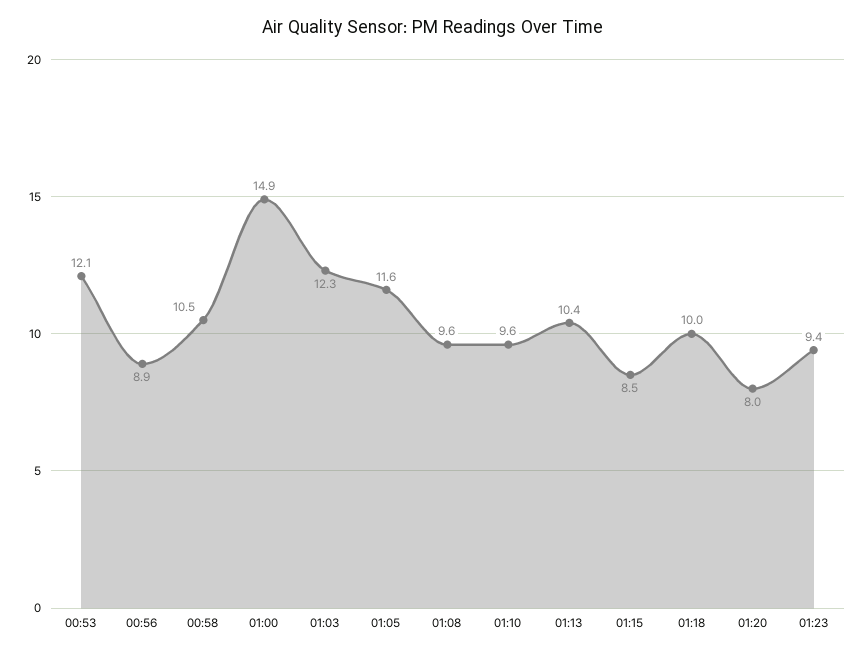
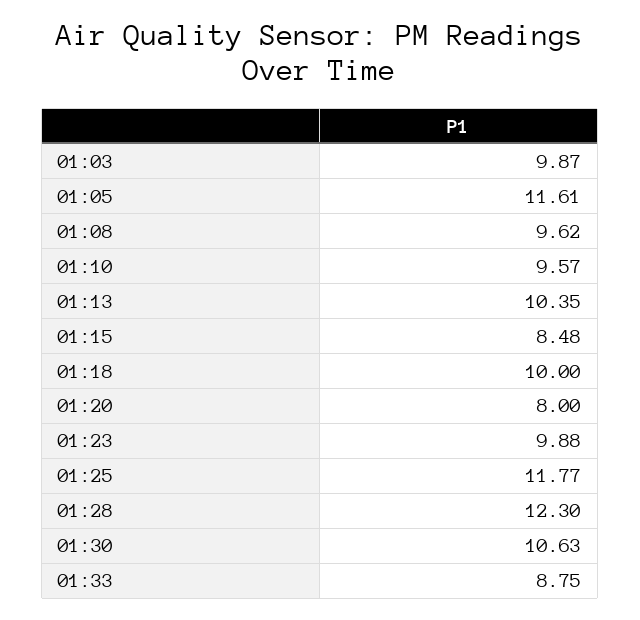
00:53: 12.1 -> none
00:56: 8.9 -> none
00:58: 10.5 -> none
01:00: 14.9 -> none
01:03: 12.3 -> 9.87
01:23: 9.4 -> 9.88
01:25: none -> 11.77
01:28: none -> 12.3
01:30: none -> 10.63
01:33: none -> 8.75

